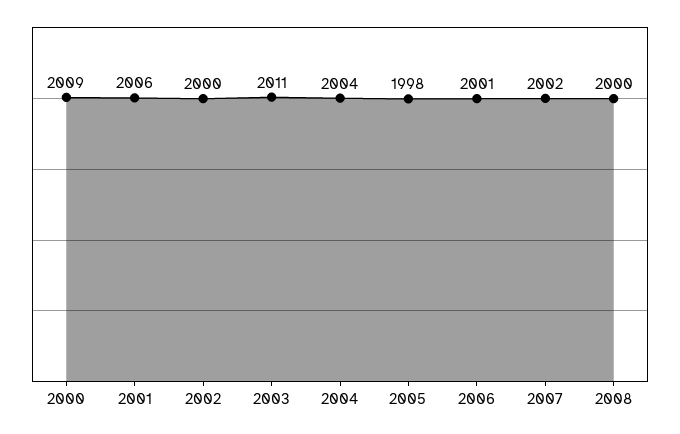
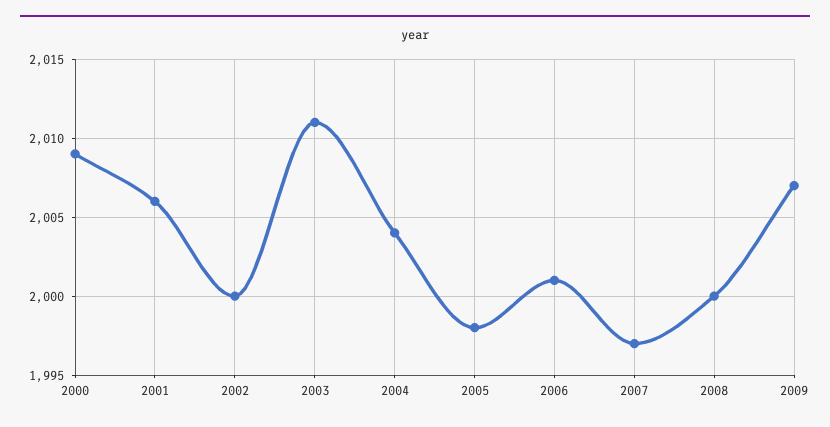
2007: 2002 -> 1997
2009: none -> 2007

